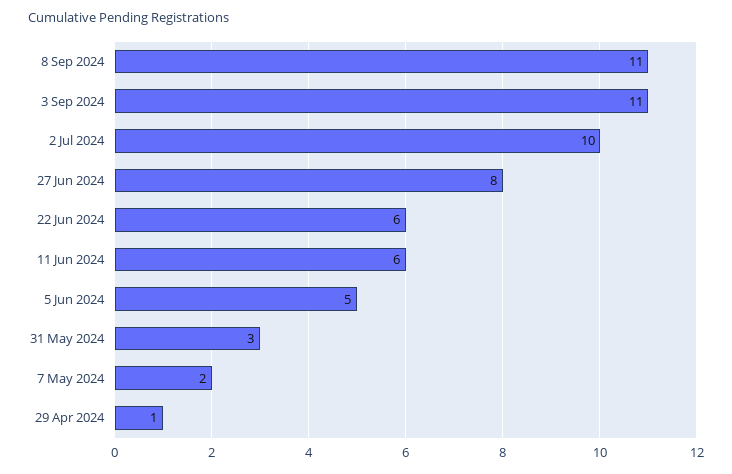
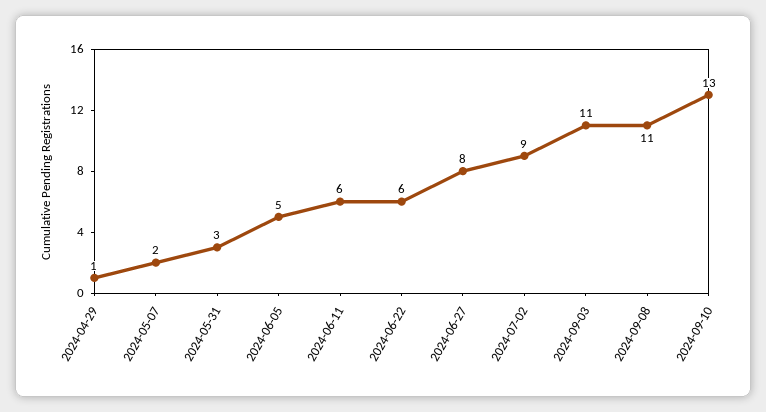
2 Jul 2024: 10 -> 9
2024-09-10: none -> 13

